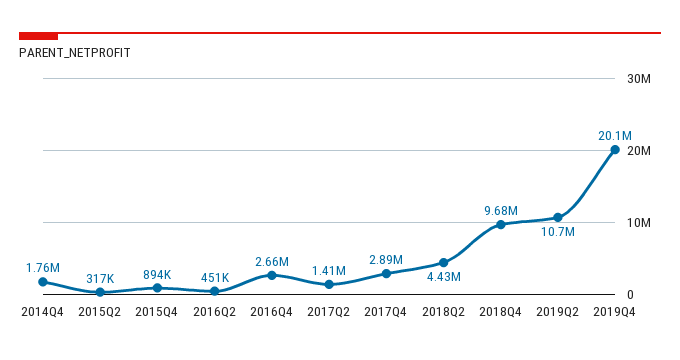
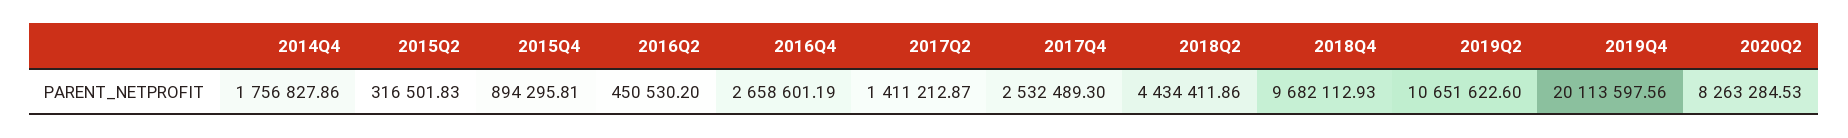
2017Q4: 2890000 -> 2532489.3
2020Q2: none -> 8263284.53

